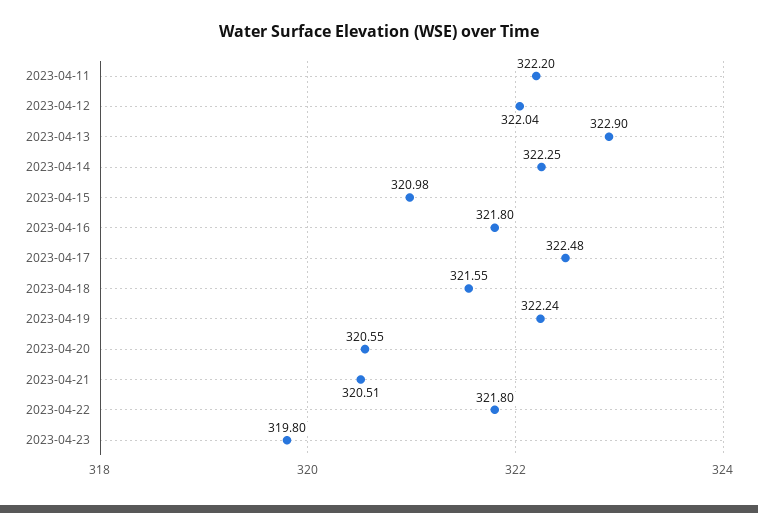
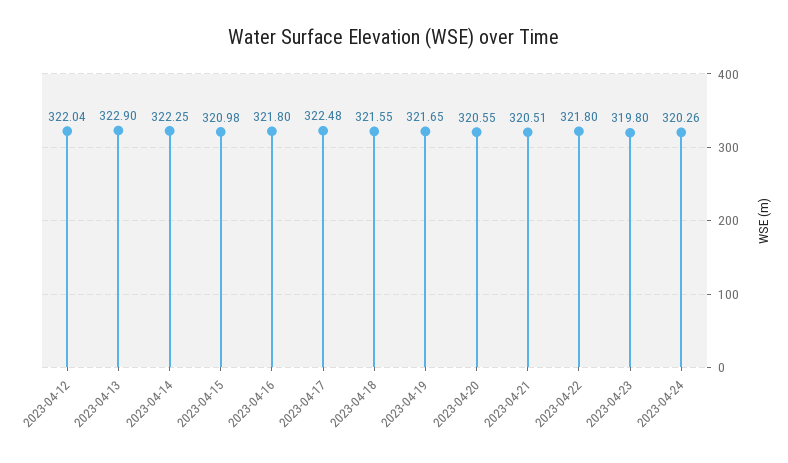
2023-04-11: 322.2 -> none
2023-04-19: 322.24 -> 321.65
2023-04-24: none -> 320.26

